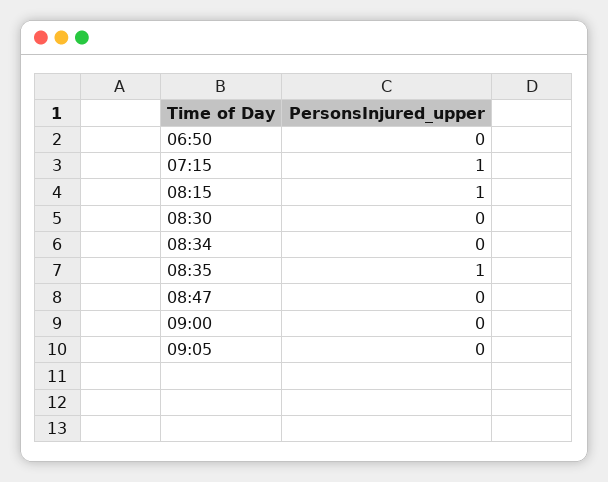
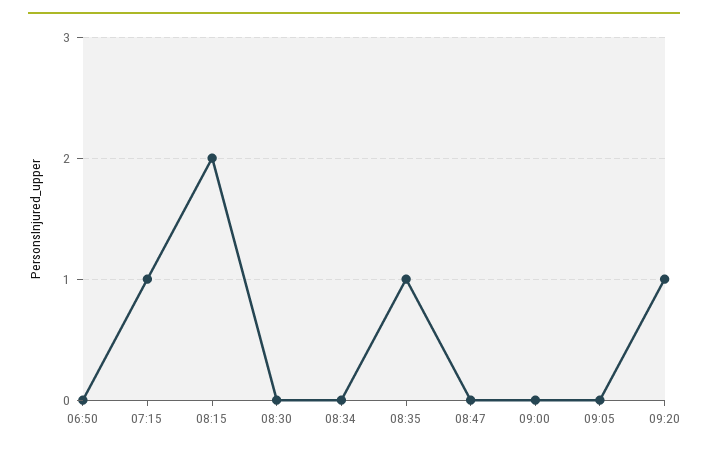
08:15: 1 -> 2
09:20: none -> 1

